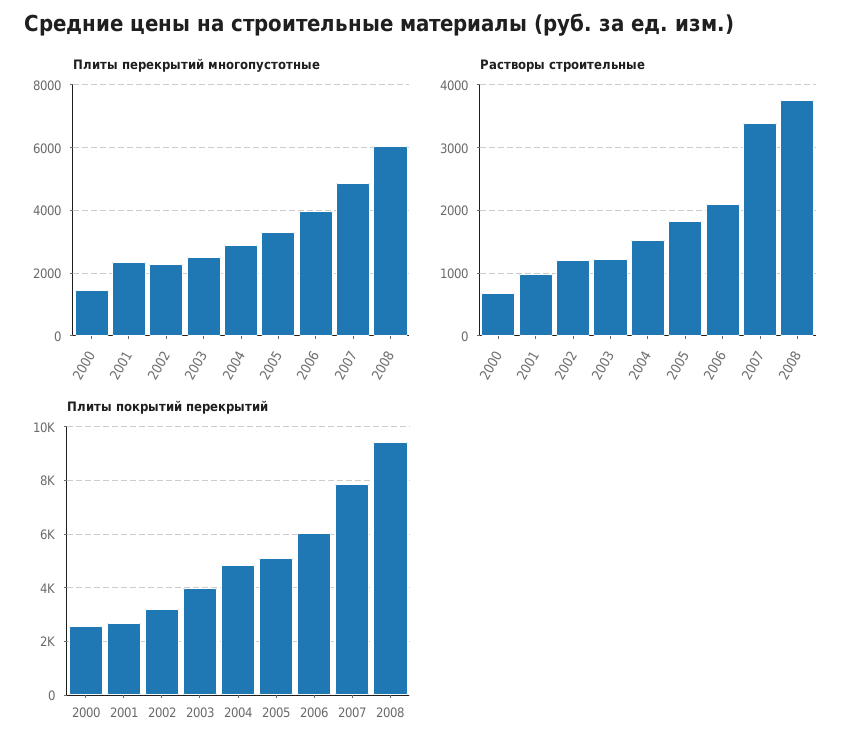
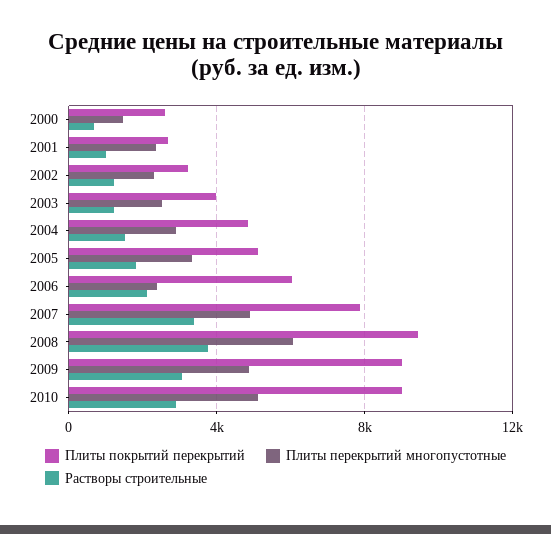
Плиты перекрытий многопустотные, 2006: 4000 -> 2500
Плиты покрытий перекрытий, 2009: none -> 9000
Плиты перекрытий многопустотные, 2009: none -> 5000
Растворы строительные, 2009: none -> 3000
Плиты покрытий перекрытий, 2010: none -> 9000
Плиты перекрытий многопустотные, 2010: none -> 5000
Растворы строительные, 2010: none -> 3000

